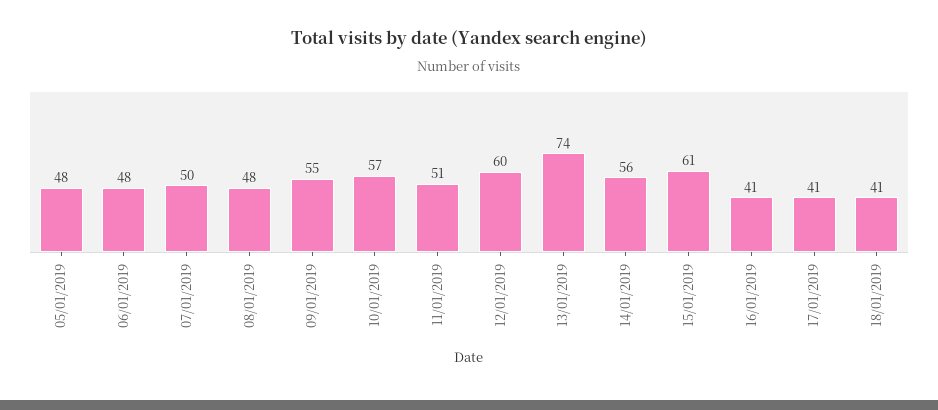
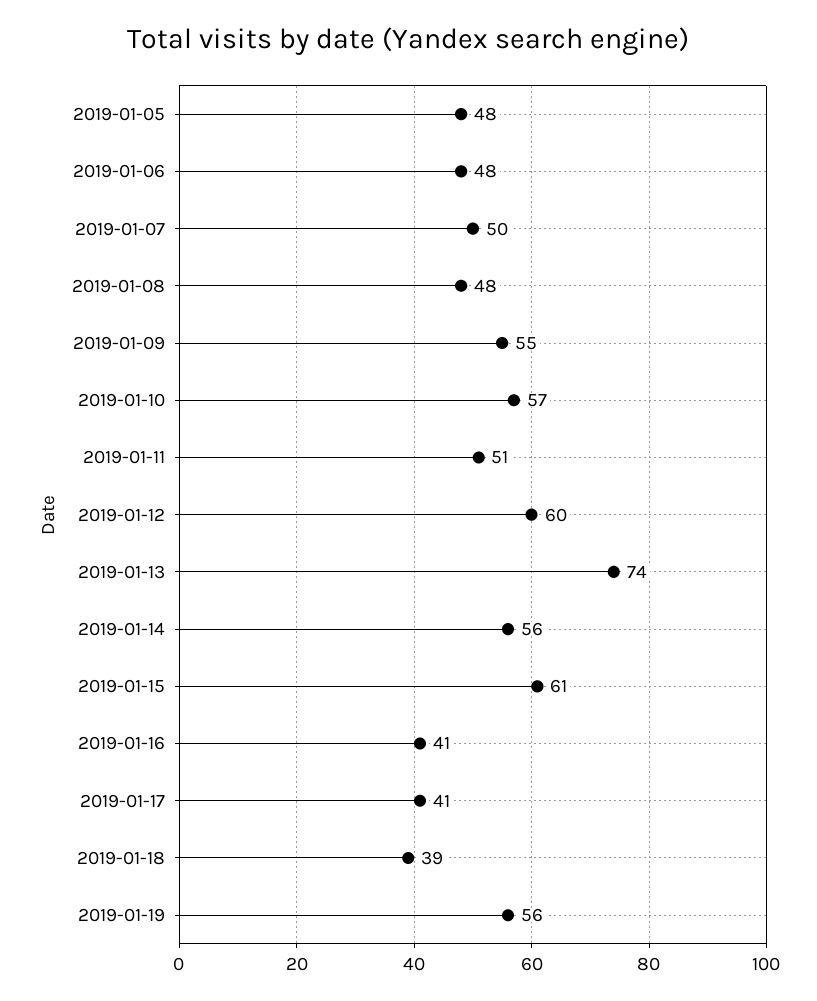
18/01/2019: 41 -> 39
2019-01-19: none -> 56

